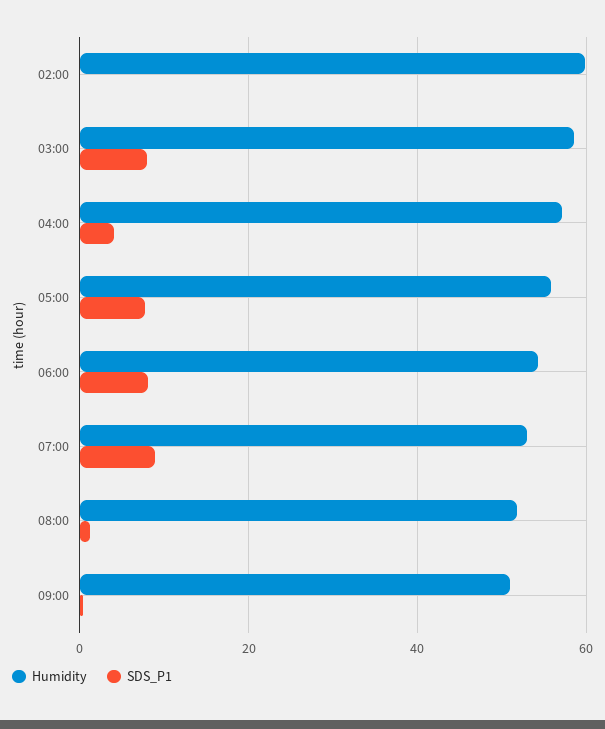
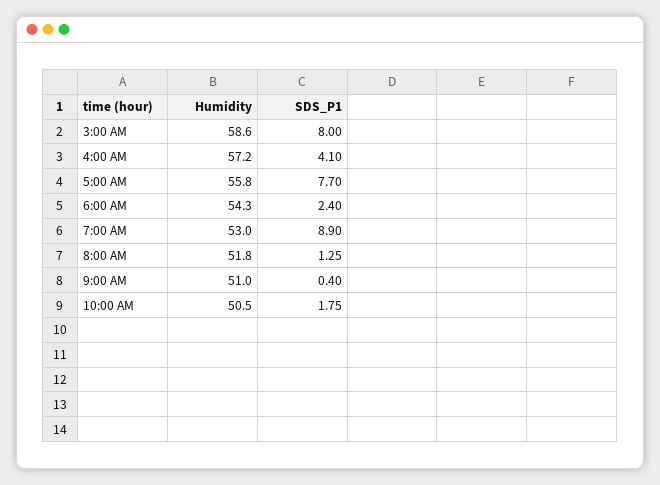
Humidity, 02:00: 60 -> none
SDS_P1, 02:00: 0 -> none
SDS_P1, 06:00: 8 -> 2.4
Humidity, 10:00 AM: none -> 50.5
SDS_P1, 10:00 AM: none -> 1.75

